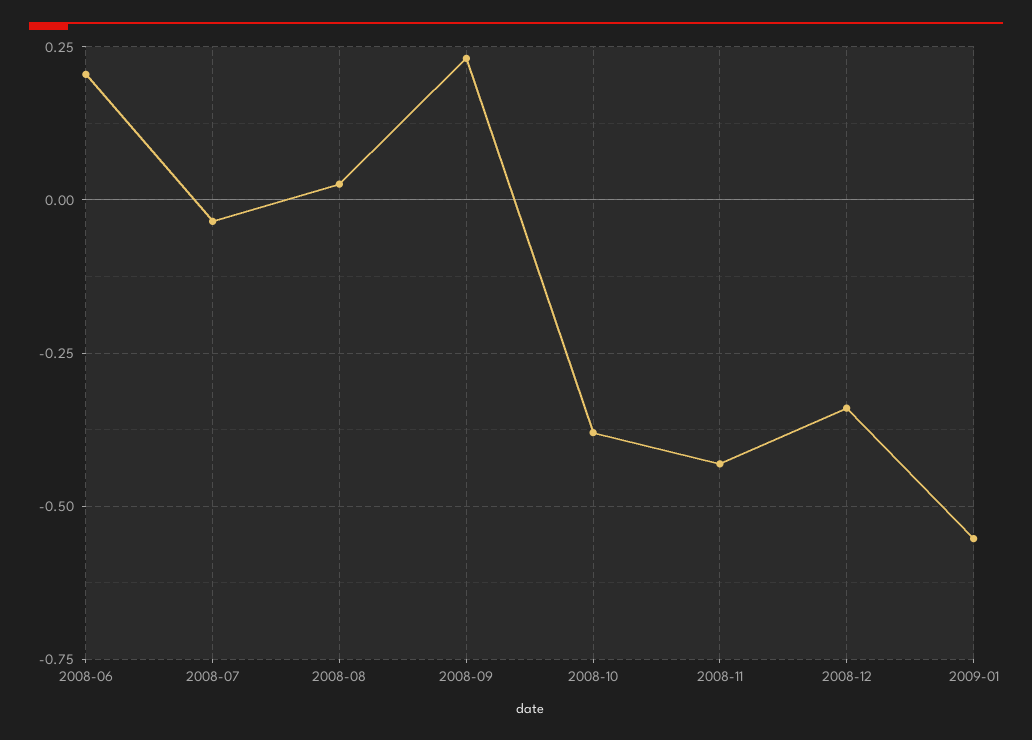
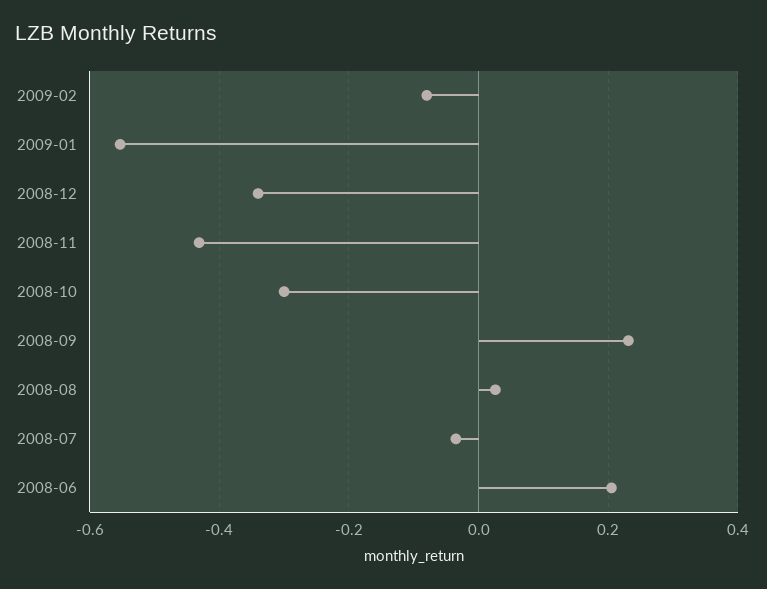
2008-10: -0.375 -> -0.3
2009-02: none -> -0.08

